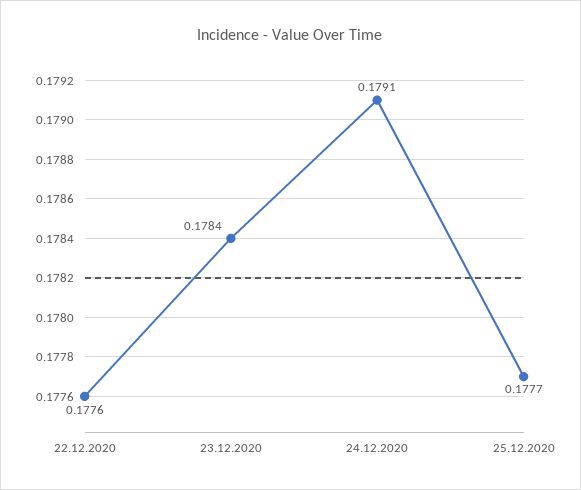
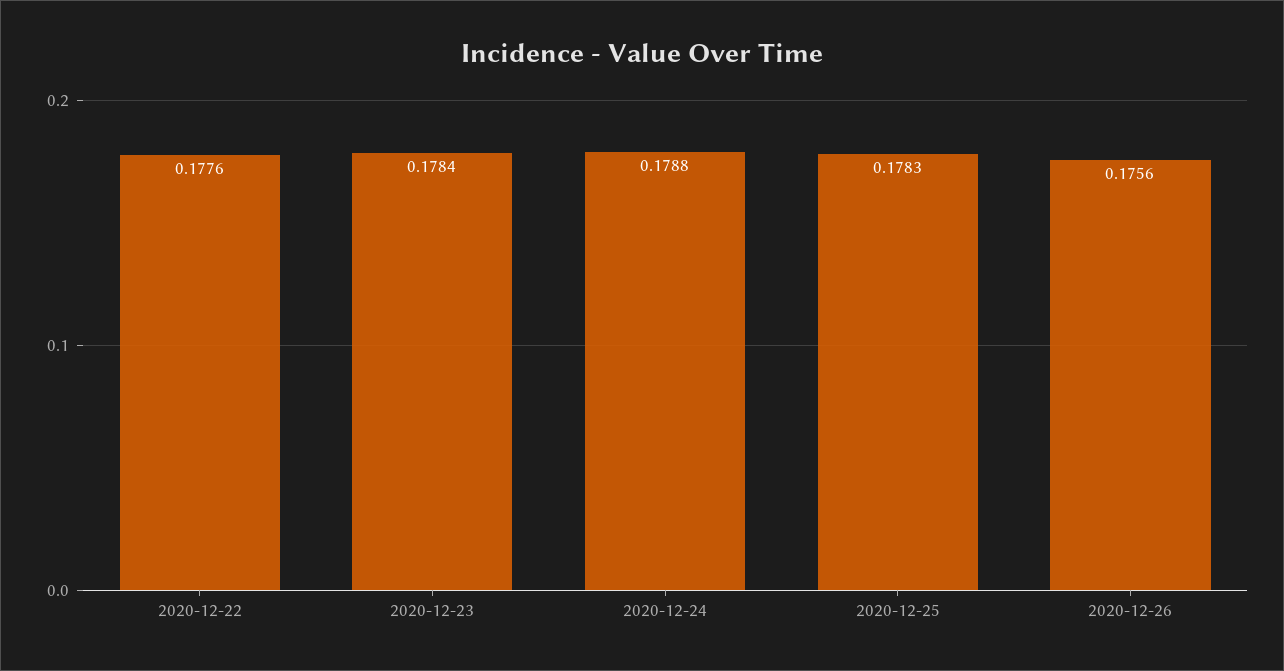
24.12.2020: 0.1791 -> 0.1788
25.12.2020: 0.1777 -> 0.1783
2020-12-26: none -> 0.1756

